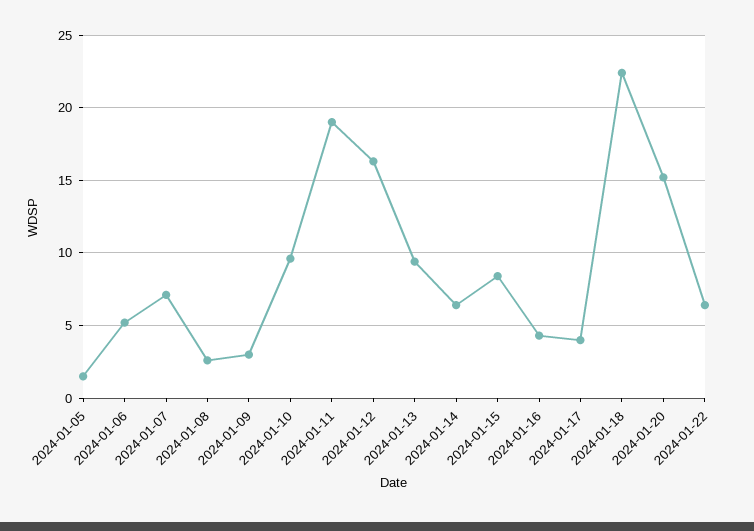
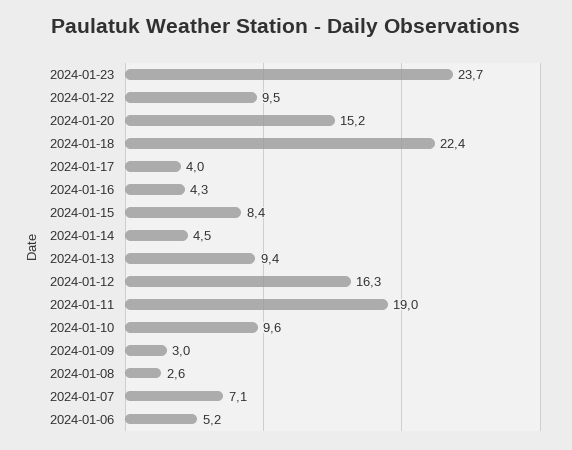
2024-01-05: 1.5 -> none
2024-01-14: 6.5 -> 4.5
2024-01-22: 6.5 -> 9.5
2024-01-23: none -> 23.7

